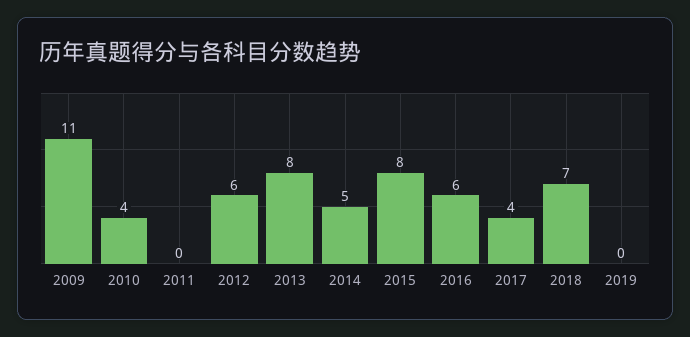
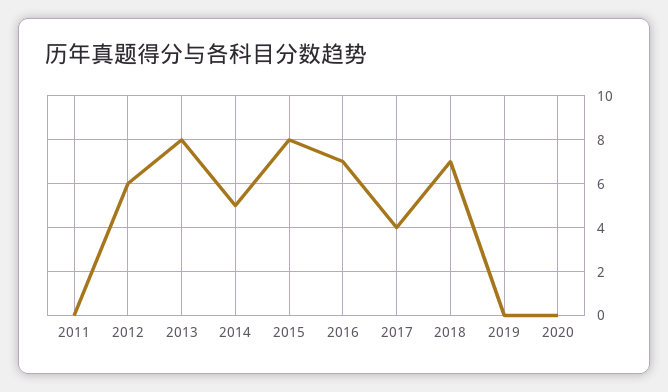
2009: 11 -> none
2010: 4 -> none
2016: 6 -> 7
2020: none -> 0

